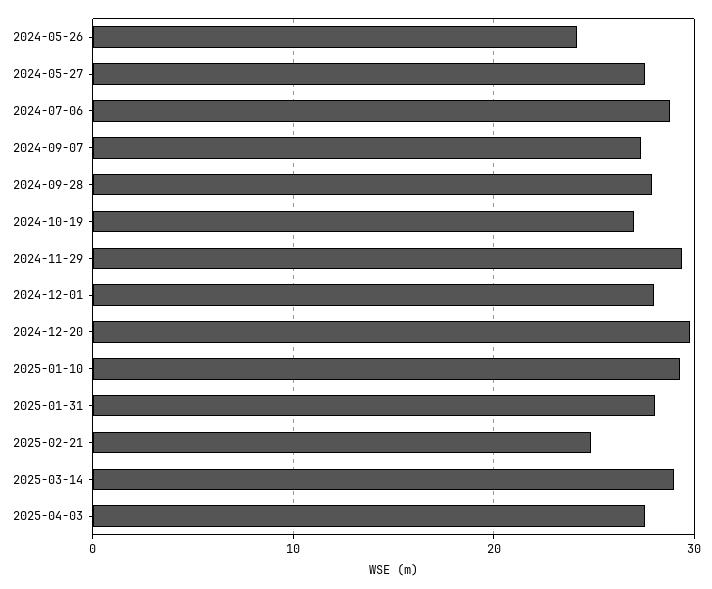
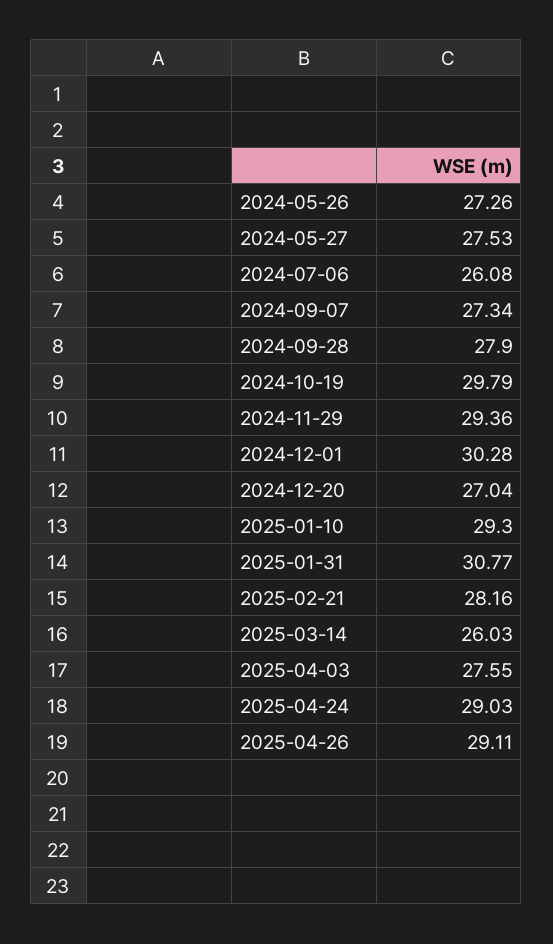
2024-05-26: 24 -> 27.26
2024-07-06: 29 -> 26.08
2024-10-19: 27 -> 29.79
2024-12-01: 28 -> 30.28
2024-12-20: 30 -> 27.04
2025-01-31: 28 -> 30.77
2025-02-21: 25 -> 28.16
2025-03-14: 29 -> 26.03
2025-04-24: none -> 29.03
2025-04-26: none -> 29.11

